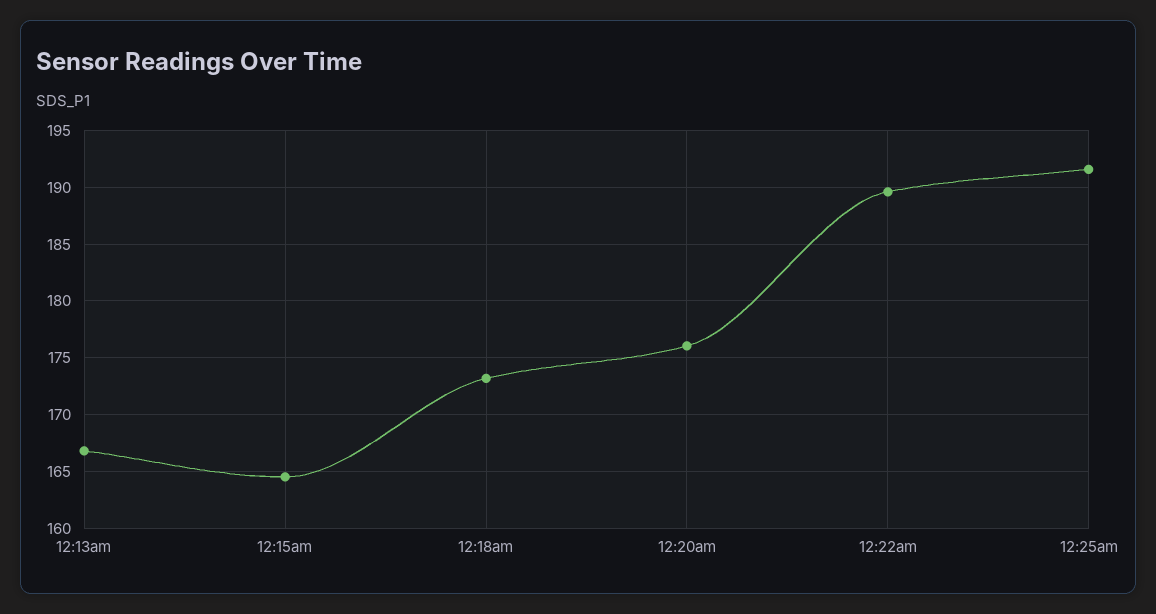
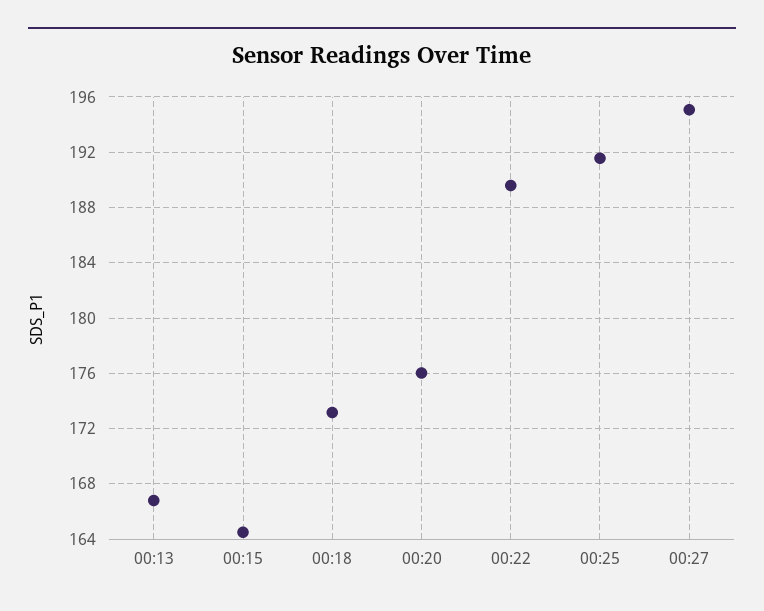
00:27: none -> 195

